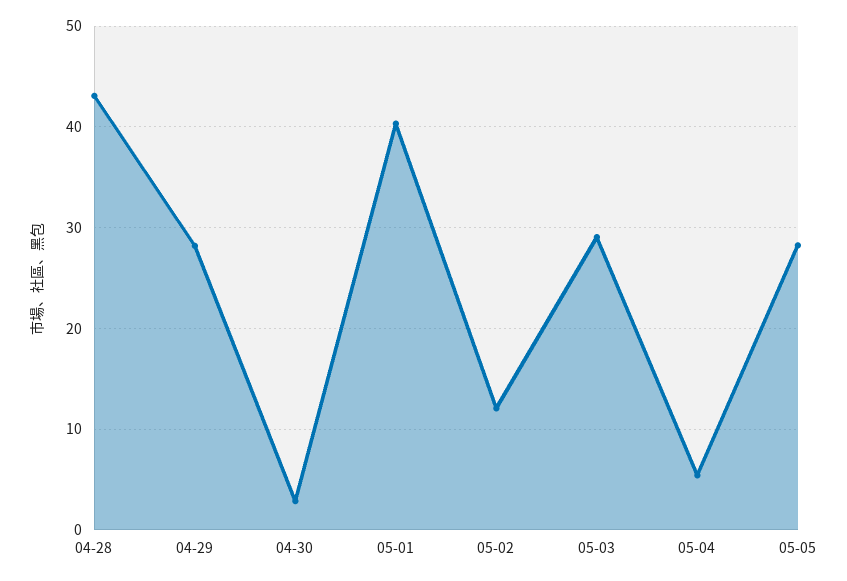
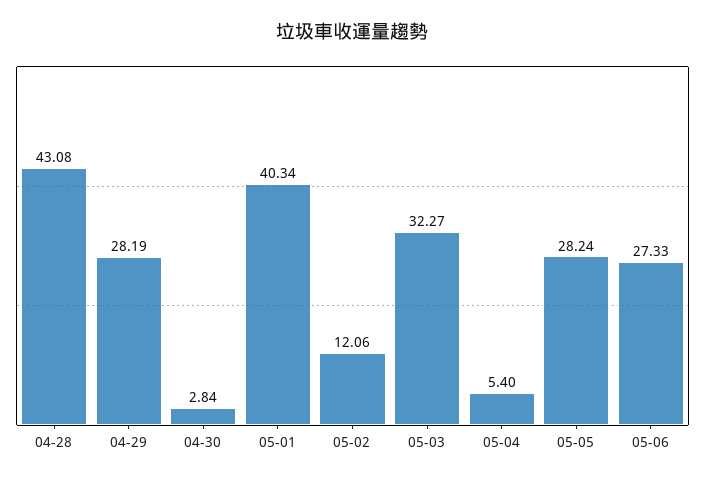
05-03: 29 -> 32.27
05-06: none -> 27.33

